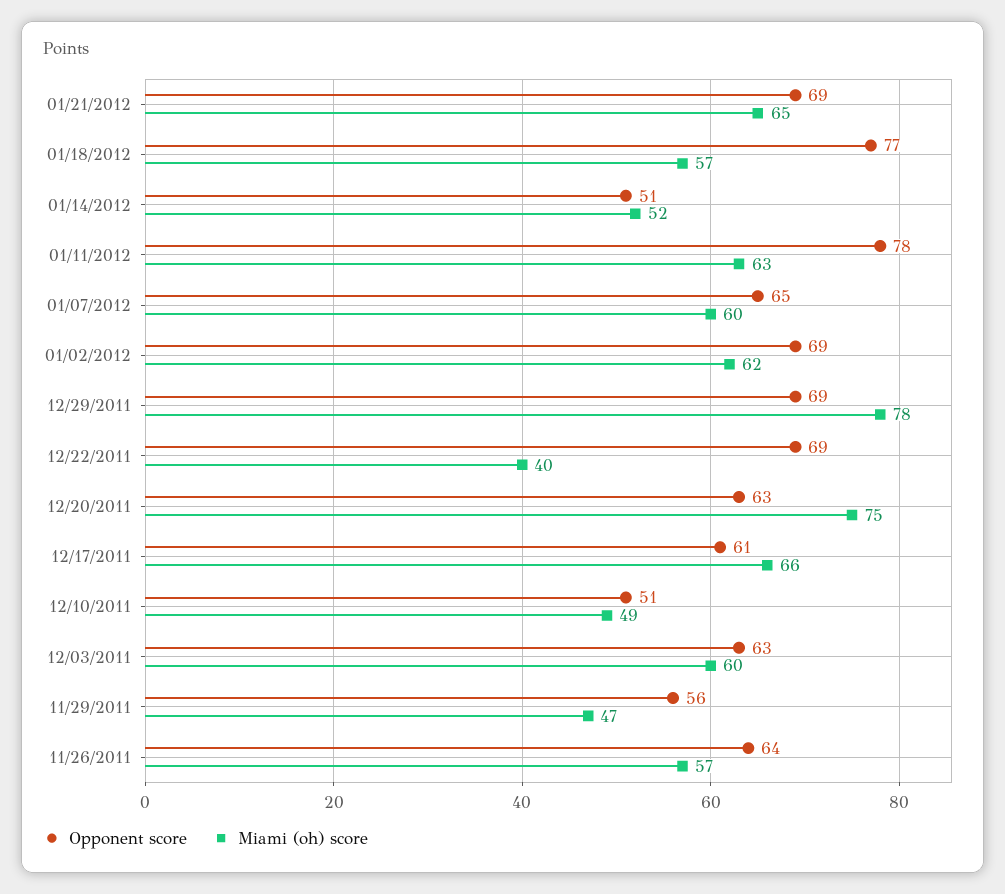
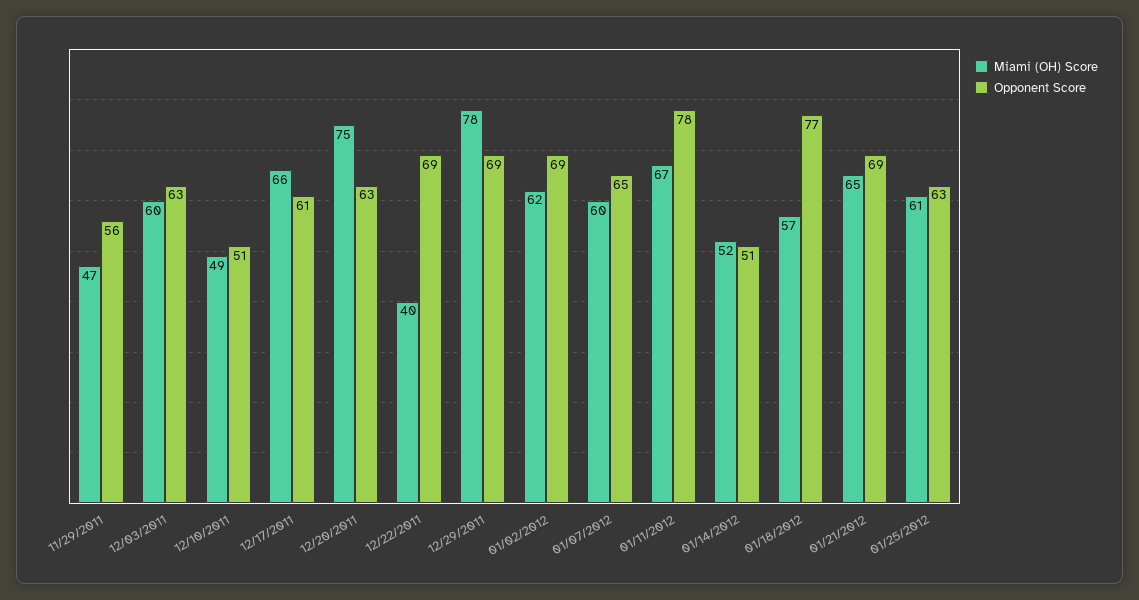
Miami (oh) score, 01/11/2012: 63 -> 67
Opponent score, 11/26/2011: 64 -> none
Miami (oh) score, 11/26/2011: 57 -> none
Miami (oh) score, 01/25/2012: none -> 61
Opponent score, 01/25/2012: none -> 63

